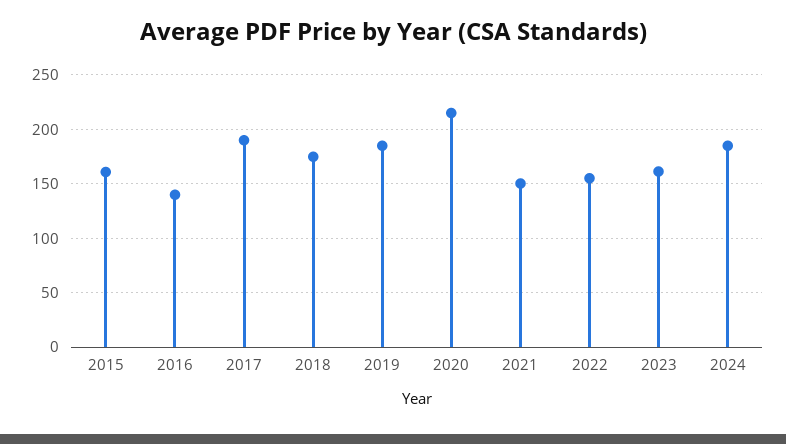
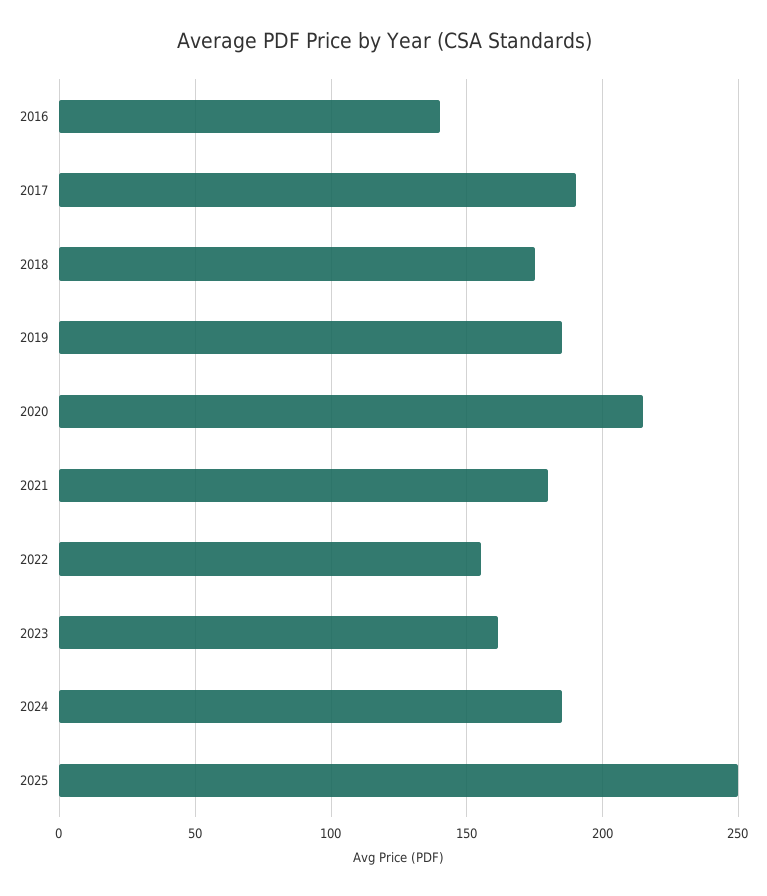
2015: 160 -> none
2021: 150 -> 180
2025: none -> 250

